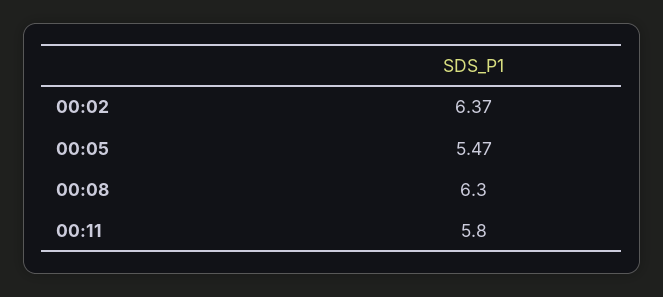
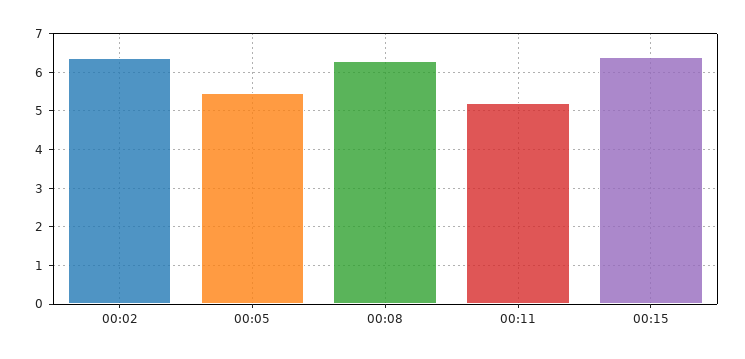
00:11: 5.8 -> 5.2
00:15: none -> 6.4

